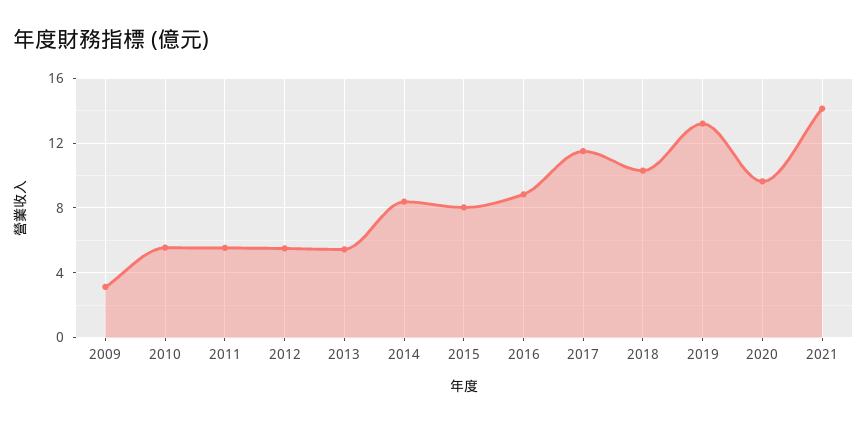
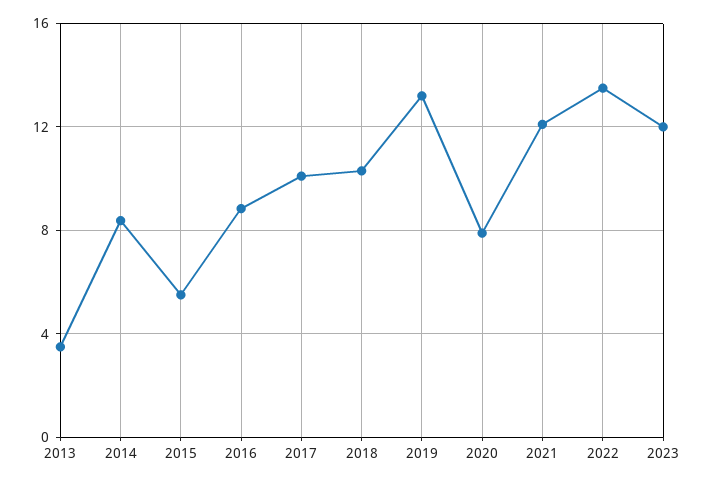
2009: 3 -> none
2010: 5.5 -> none
2011: 5.5 -> none
2012: 5.5 -> none
2013: 5.5 -> 3.5
2015: 8 -> 5.5
2017: 11.5 -> 10
2020: 9.5 -> 8
2021: 14 -> 12
2022: none -> 13.5
2023: none -> 12

